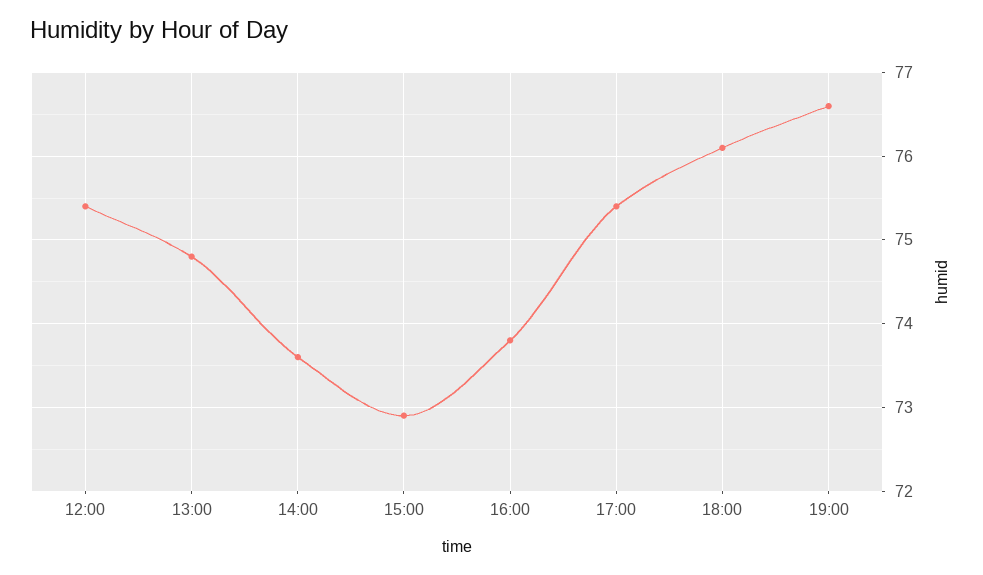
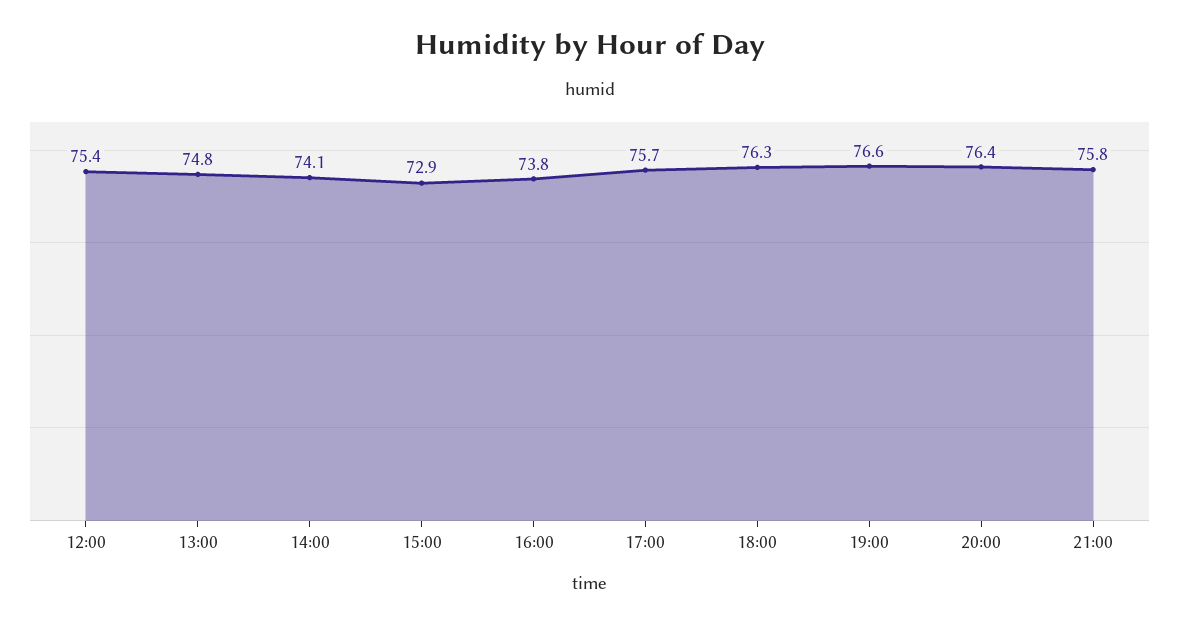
14:00: 73.6 -> 74.1
17:00: 75.4 -> 75.7
18:00: 76.1 -> 76.3
20:00: none -> 76.4
21:00: none -> 75.8

